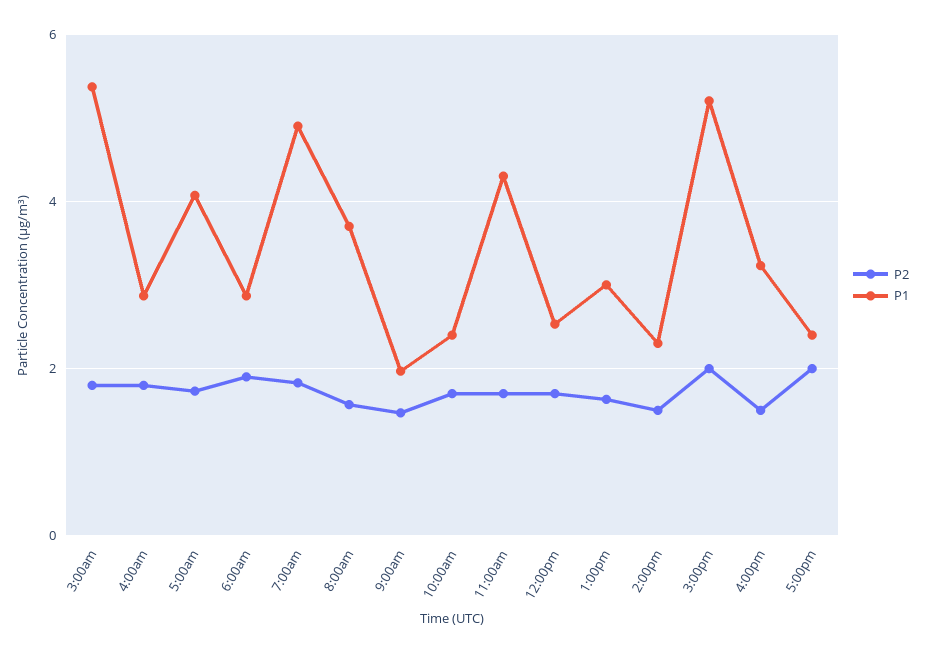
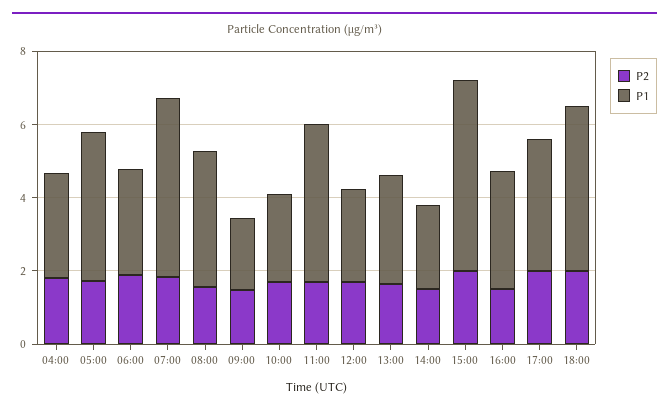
P2, 3:00am: 1.8 -> none
P1, 3:00am: 5.4 -> none
P1, 5:00pm: 2.4 -> 3.5
P2, 18:00: none -> 2
P1, 18:00: none -> 4.5

